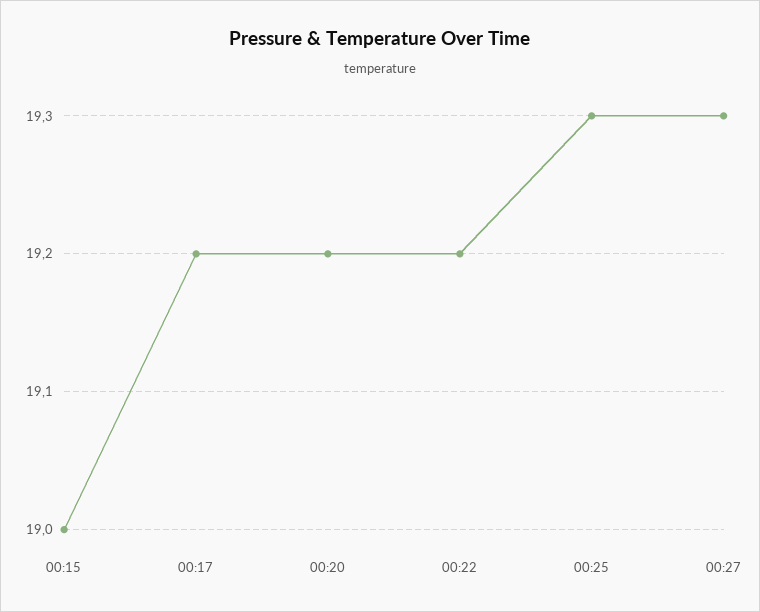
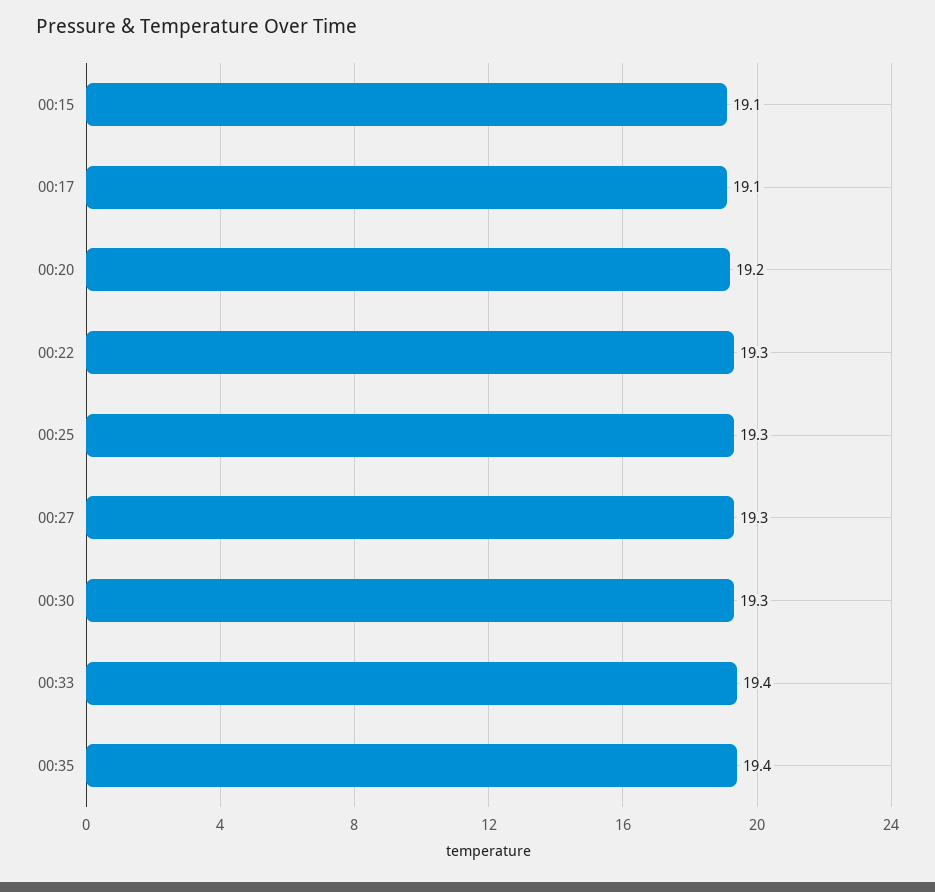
00:15: 19 -> 19.1
00:17: 19.2 -> 19.1
00:22: 19.2 -> 19.3
00:30: none -> 19.3
00:33: none -> 19.4
00:35: none -> 19.4

